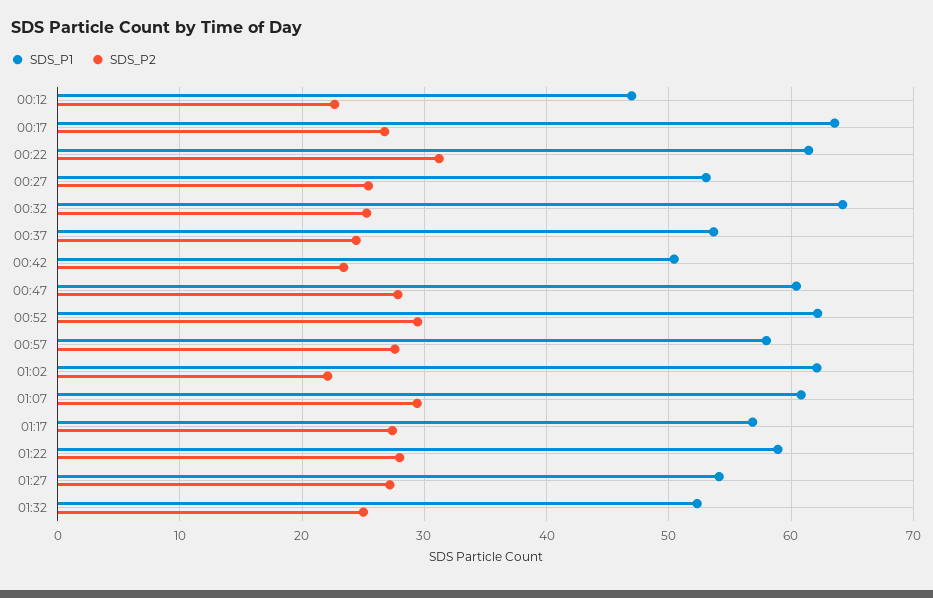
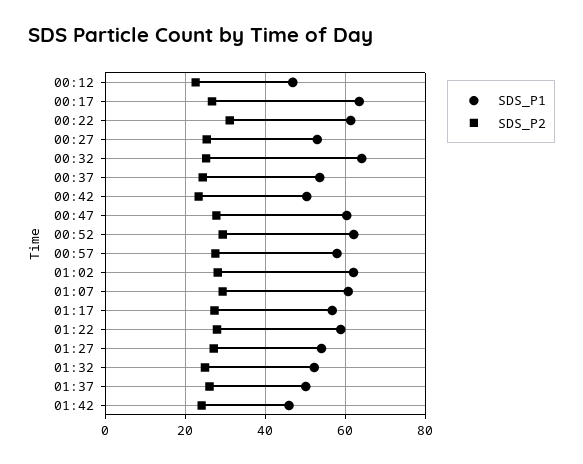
SDS_P2, 01:02: 22 -> 28
SDS_P1, 01:37: none -> 50
SDS_P2, 01:37: none -> 26
SDS_P1, 01:42: none -> 46
SDS_P2, 01:42: none -> 24

